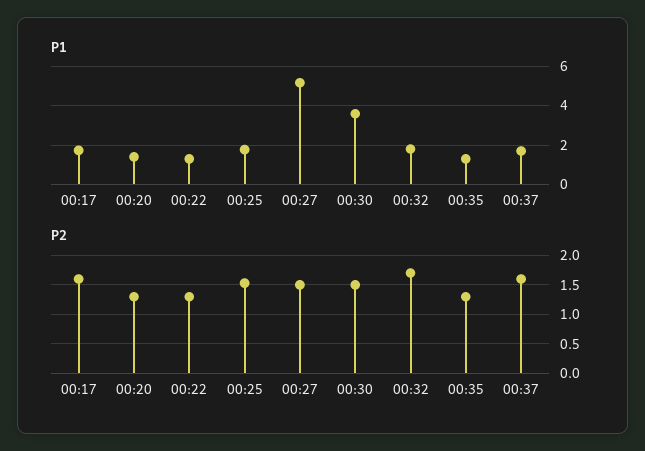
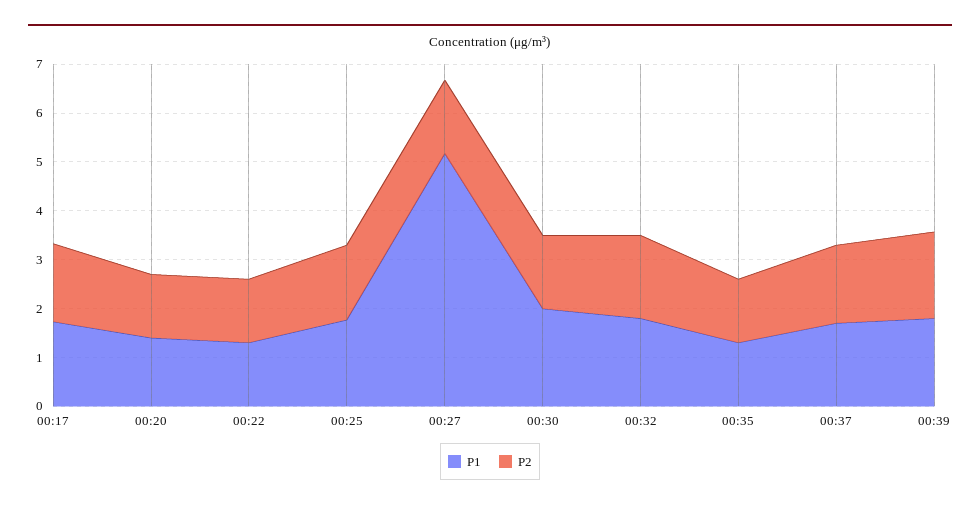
P1, 00:30: 3.5 -> 2
P1, 00:39: none -> 1.8
P2, 00:39: none -> 1.8

